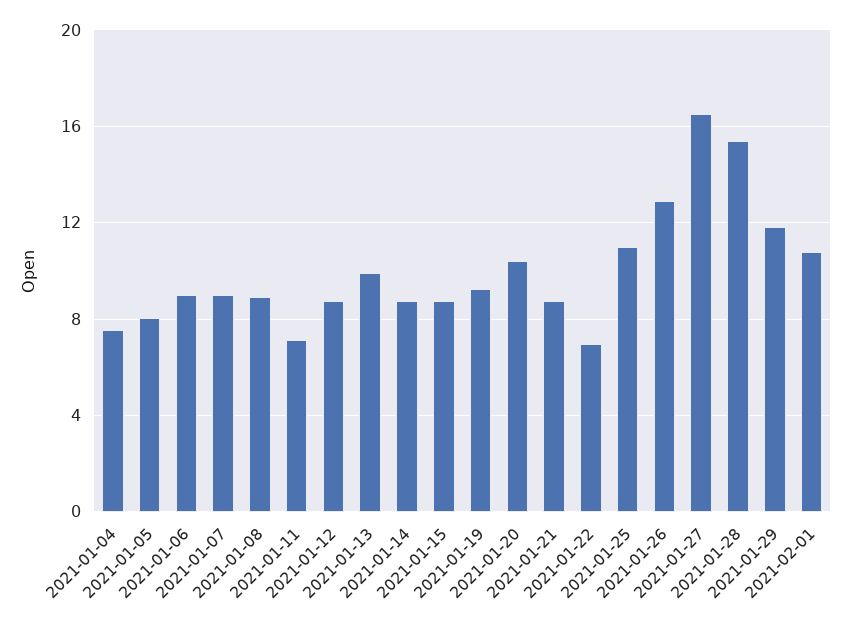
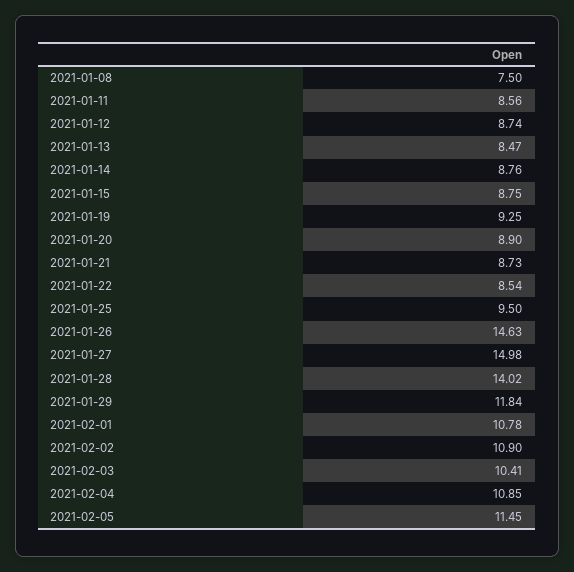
2021-01-04: 7.5 -> none
2021-01-05: 8 -> none
2021-01-06: 9 -> none
2021-01-07: 9 -> none
2021-01-08: 9 -> 7.5
2021-01-11: 7 -> 8.56
2021-01-13: 10 -> 8.47
2021-01-20: 10.5 -> 8.9
2021-01-22: 7 -> 8.54
2021-01-25: 11 -> 9.5
2021-01-26: 13 -> 14.63
2021-01-27: 16.5 -> 14.98
2021-01-28: 15.5 -> 14.02
2021-02-02: none -> 10.9
2021-02-03: none -> 10.41
2021-02-04: none -> 10.85
2021-02-05: none -> 11.45

